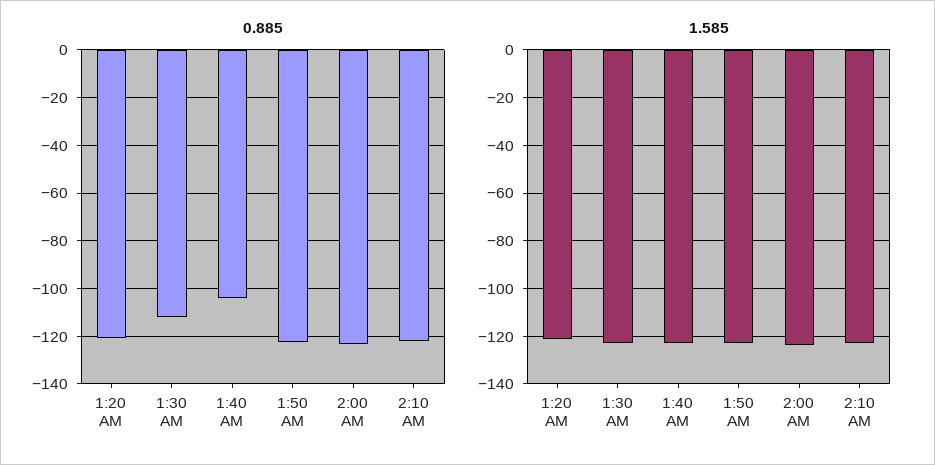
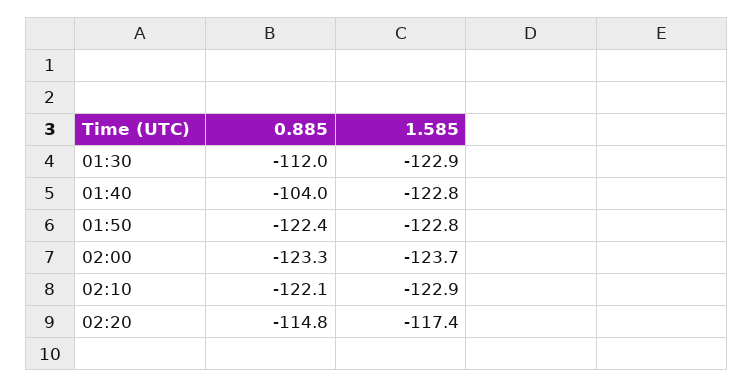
0.885, 1:20 AM: -120 -> none
1.585, 1:20 AM: -120 -> none
0.885, 02:20: none -> -114.8
1.585, 02:20: none -> -117.4

